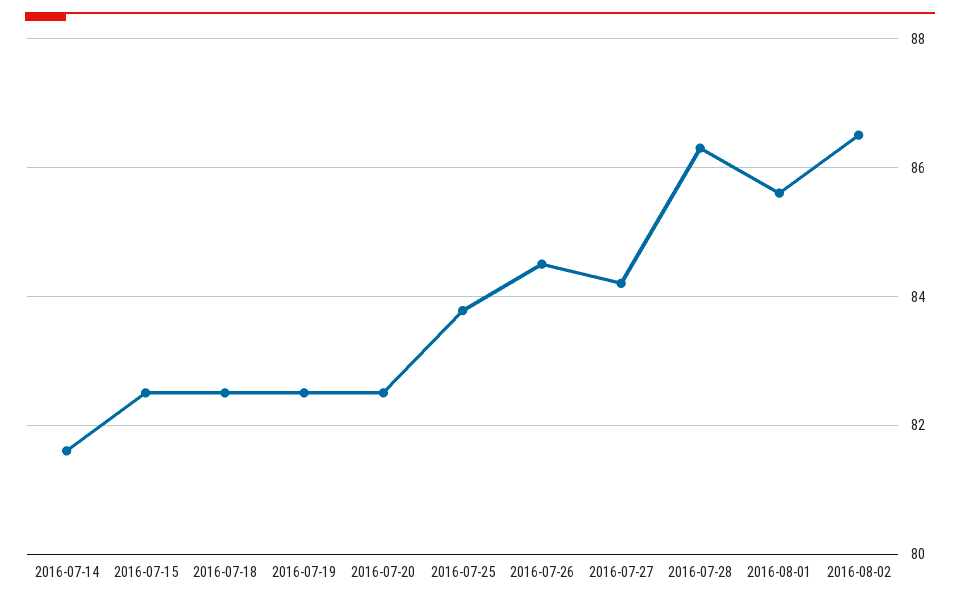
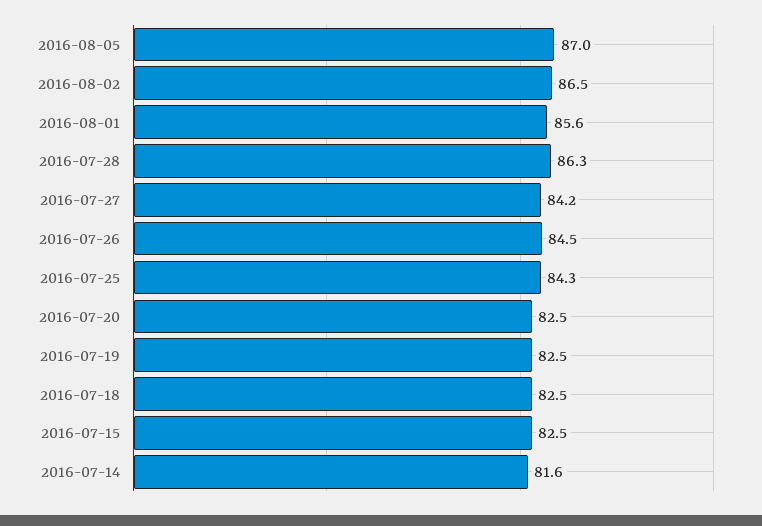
2016-07-25: 83.8 -> 84.3
2016-08-05: none -> 87

